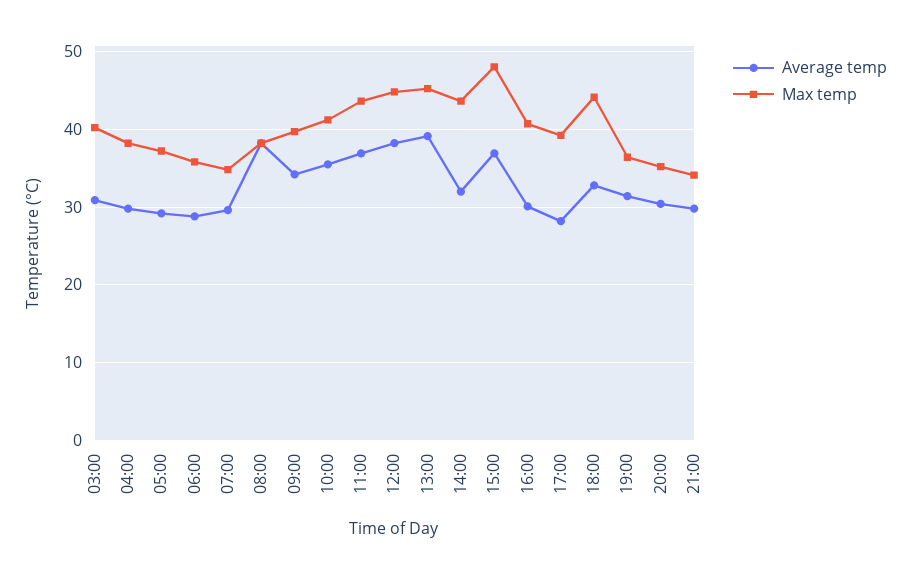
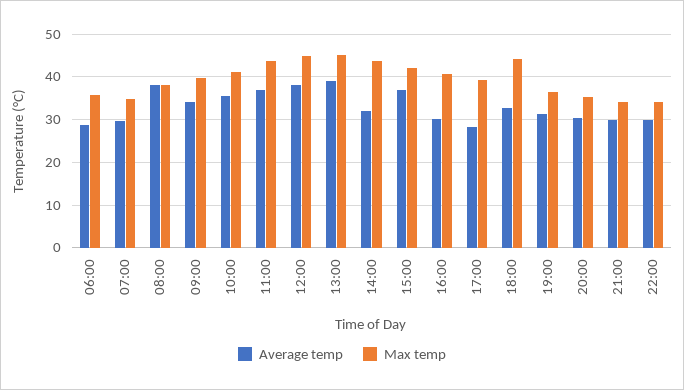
Average temp, 03:00: 31 -> none
Max temp, 03:00: 40 -> none
Average temp, 04:00: 30 -> none
Max temp, 04:00: 38 -> none
Average temp, 05:00: 29 -> none
Max temp, 05:00: 37 -> none
Max temp, 15:00: 48 -> 42
Average temp, 22:00: none -> 30
Max temp, 22:00: none -> 34

